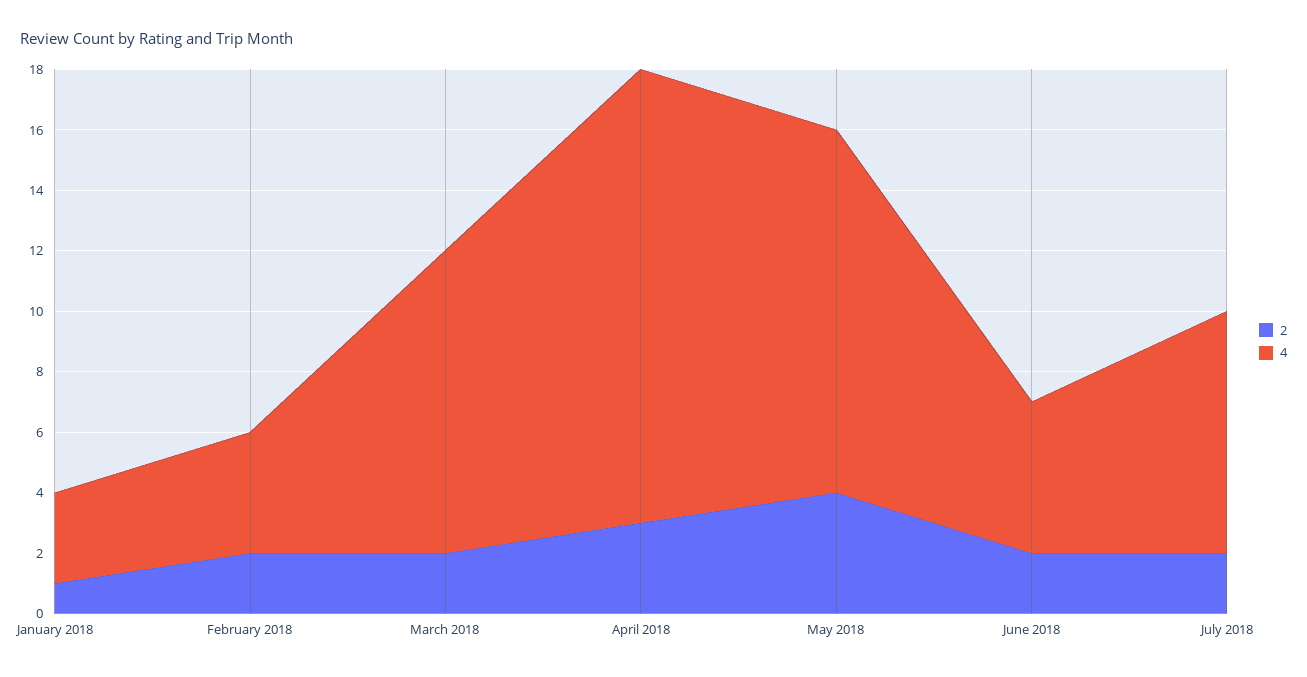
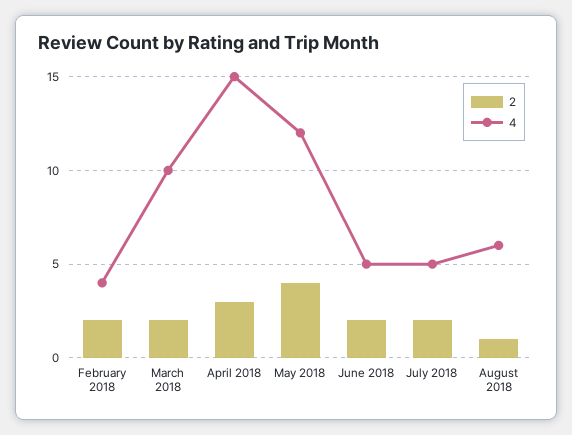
2, January 2018: 1 -> none
4, January 2018: 3 -> none
4, July 2018: 8 -> 5
2, August 2018: none -> 1
4, August 2018: none -> 6

